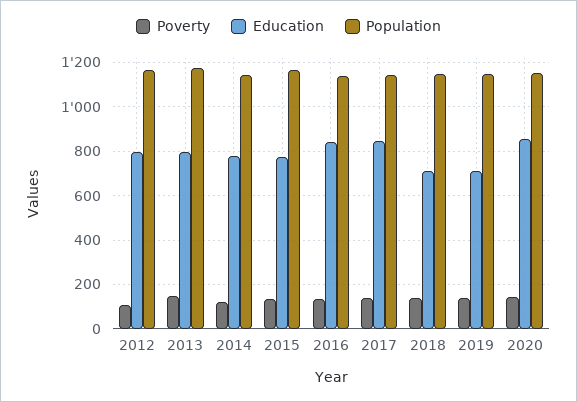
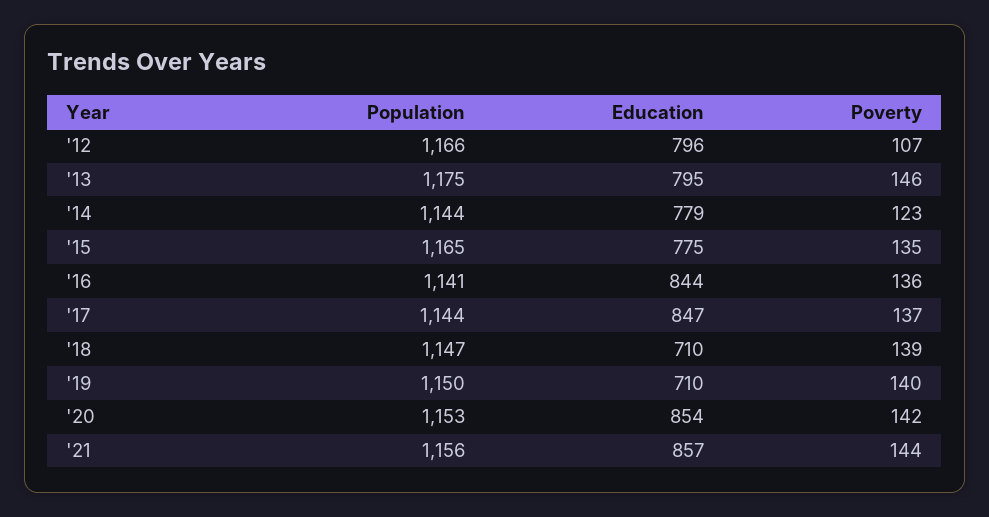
Population, '21: none -> 1156
Education, '21: none -> 857
Poverty, '21: none -> 144

